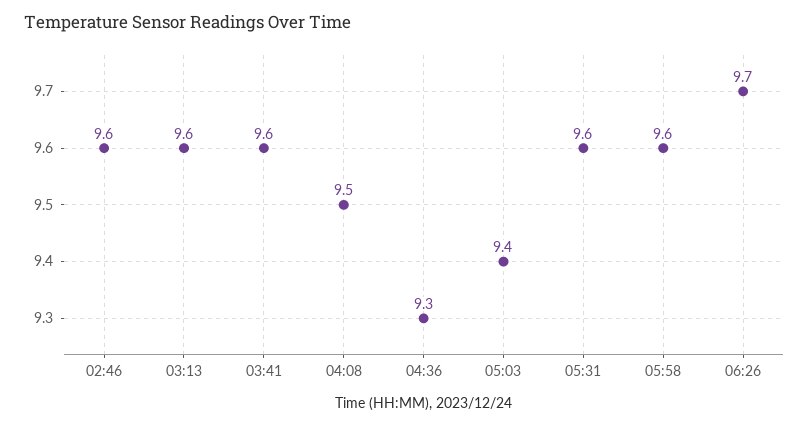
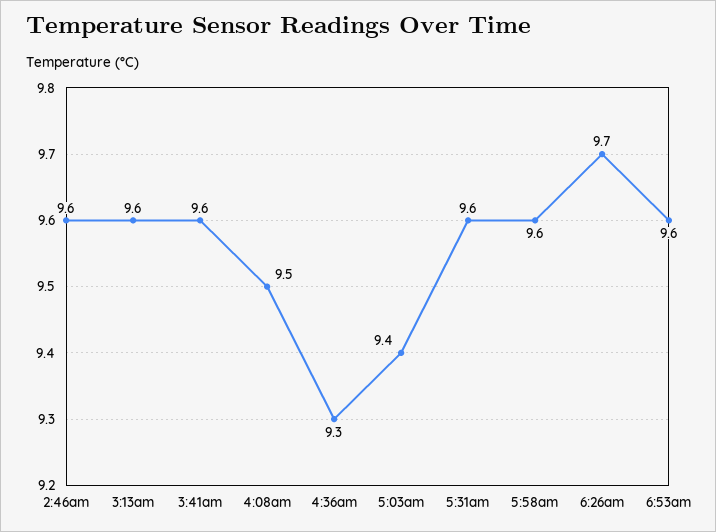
6:53am: none -> 9.6

